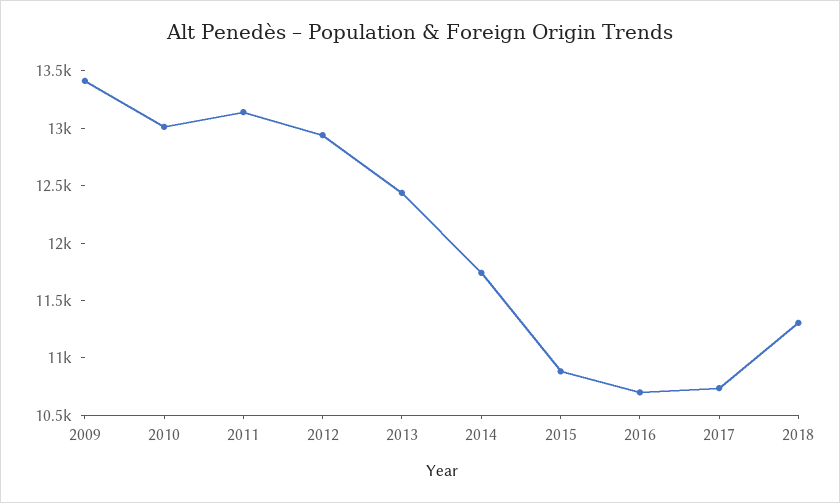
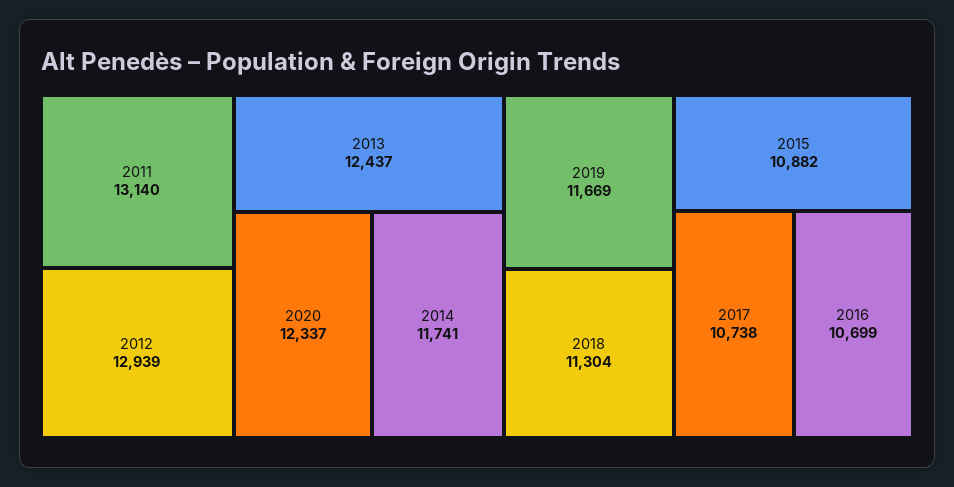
2009: 13400 -> none
2010: 13000 -> none
2020: none -> 12337
2019: none -> 11669

